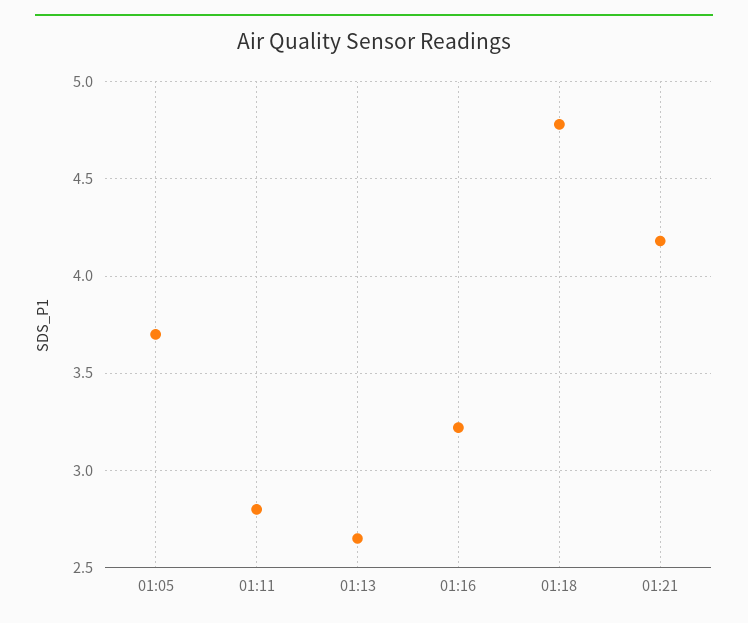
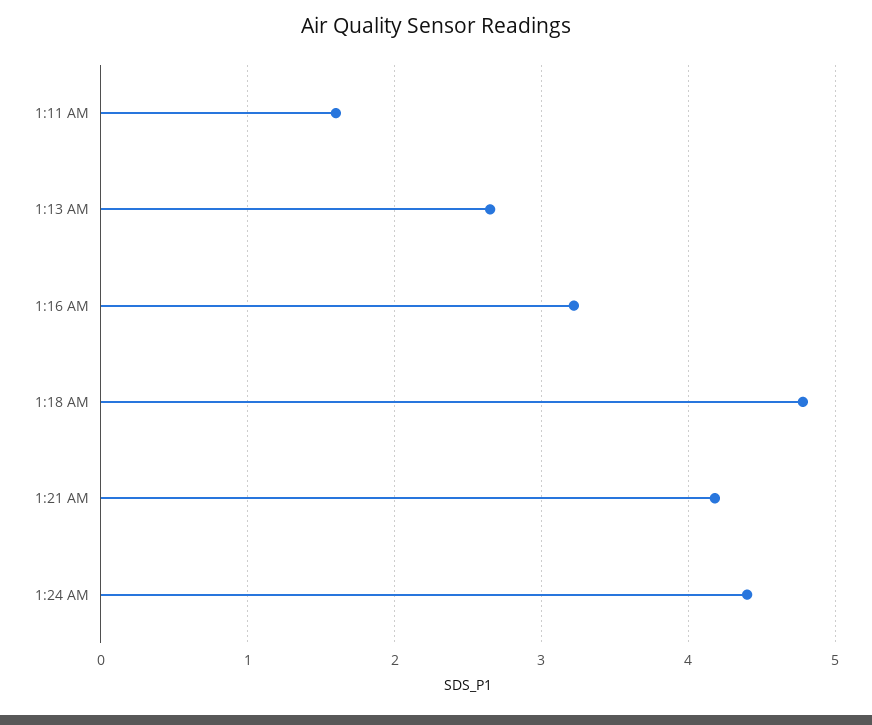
01:05: 3.7 -> none
01:11: 2.8 -> 1.6
1:24 AM: none -> 4.4

